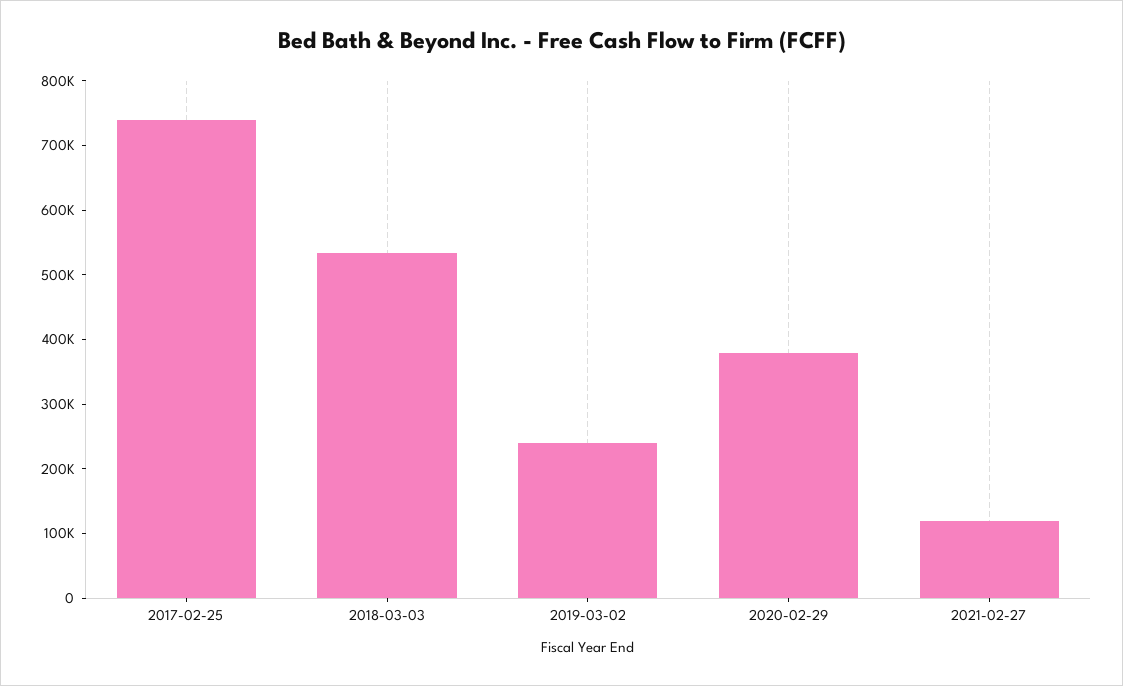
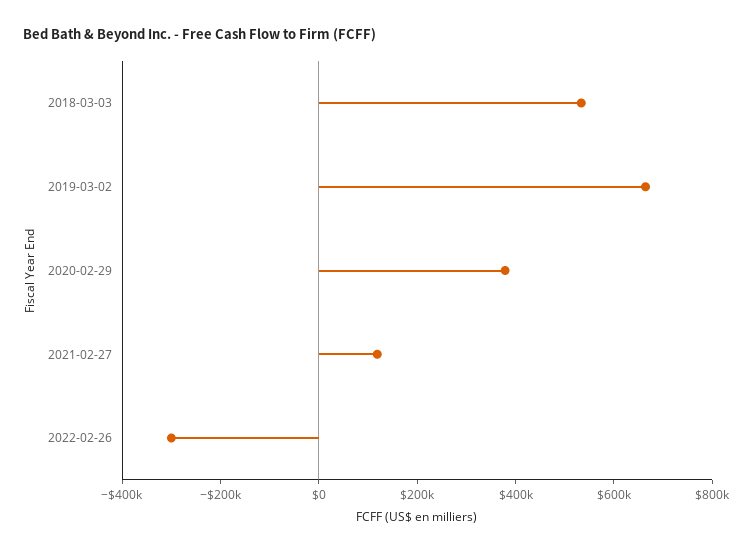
2017-02-25: 740000 -> none
2019-03-02: 240000 -> 650000
2022-02-26: none -> -300000

